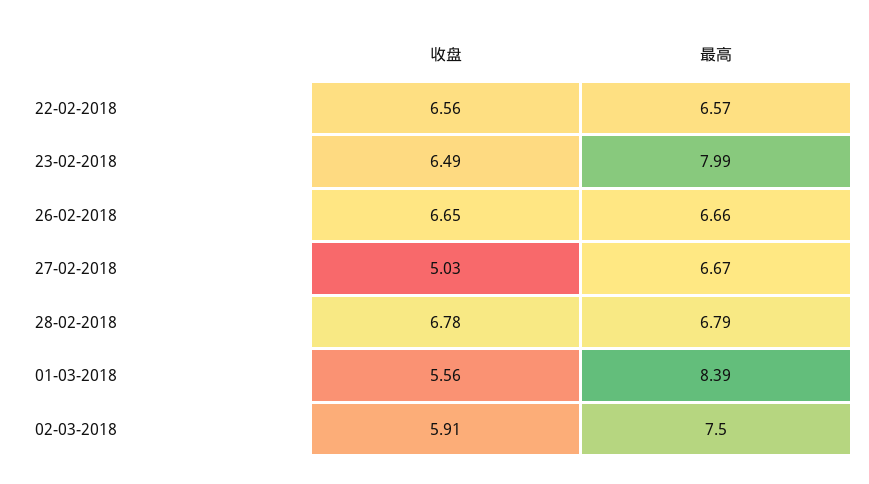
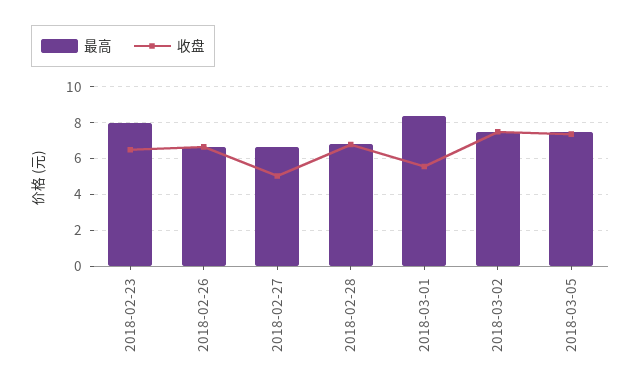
收盘, 22-02-2018: 6.56 -> none
最高, 22-02-2018: 6.57 -> none
收盘, 02-03-2018: 5.91 -> 7.5
最高, 2018-03-05: none -> 7.5
收盘, 2018-03-05: none -> 7.5

